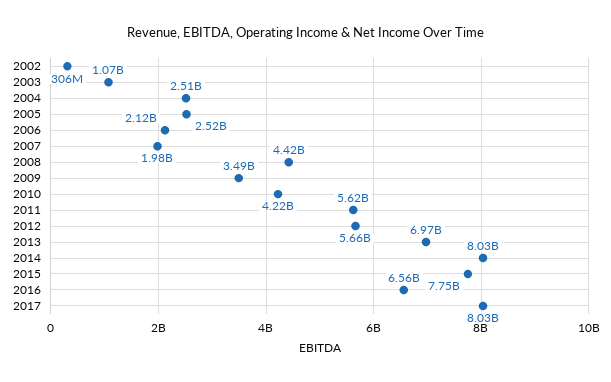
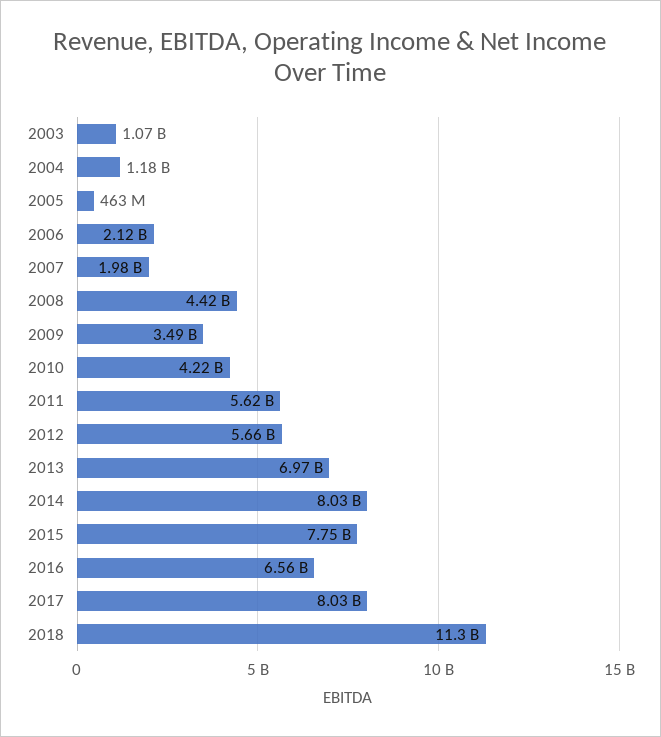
2002: 306000000 -> none
2004: 2510000000 -> 1180000000
2005: 2520000000 -> 463000000
2018: none -> 11300000000

